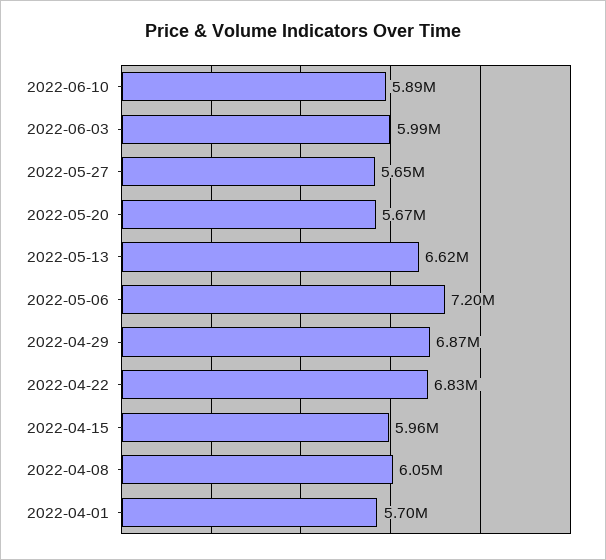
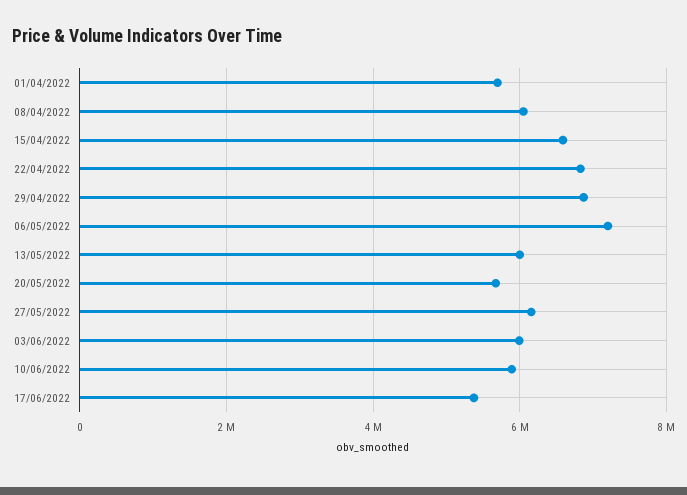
2022-05-27: 5650000 -> 6200000
2022-05-13: 6620000 -> 6000000
2022-04-15: 5960000 -> 6600000
17/06/2022: none -> 5400000

